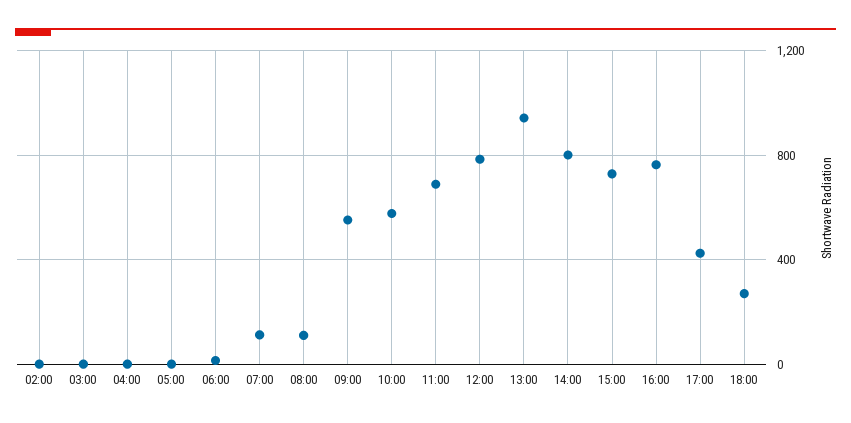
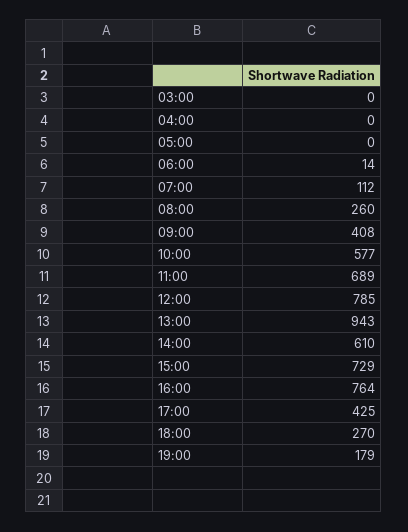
02:00: 0 -> none
08:00: 100 -> 260
09:00: 550 -> 408
14:00: 800 -> 610
19:00: none -> 179

